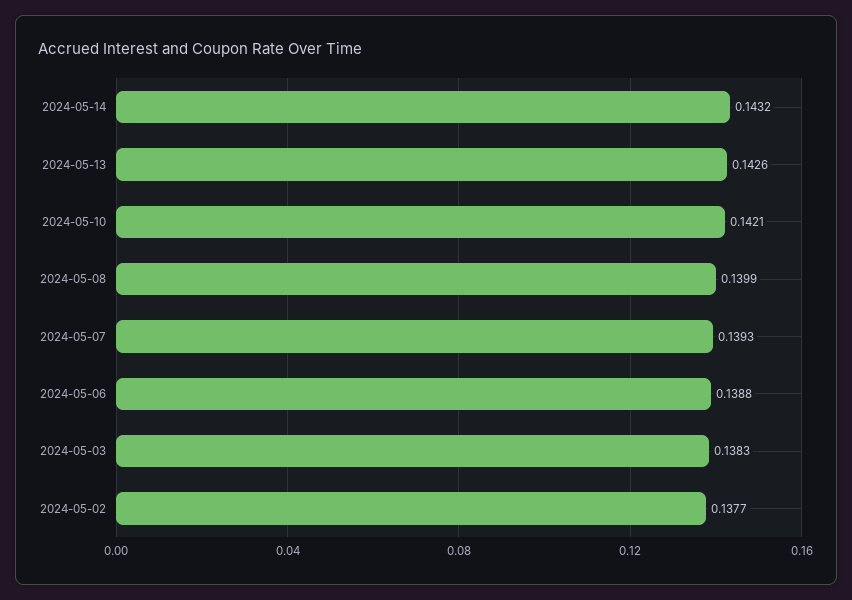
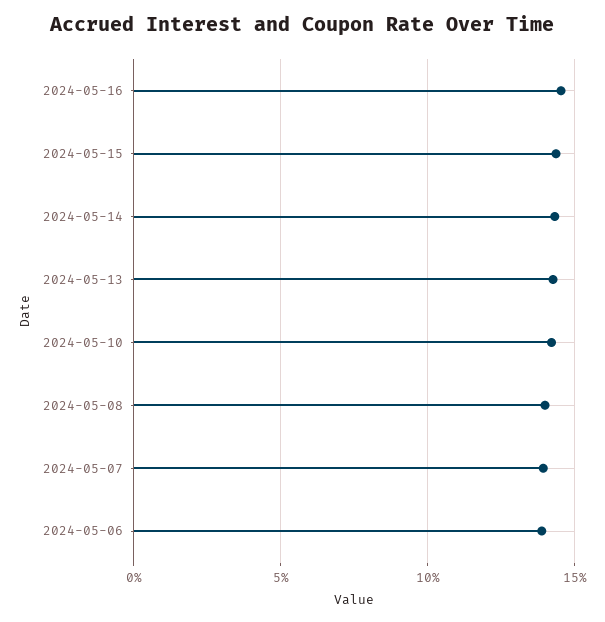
2024-05-03: 0.1383 -> none
2024-05-02: 0.1377 -> none
2024-05-16: none -> 0.145
2024-05-15: none -> 0.145

